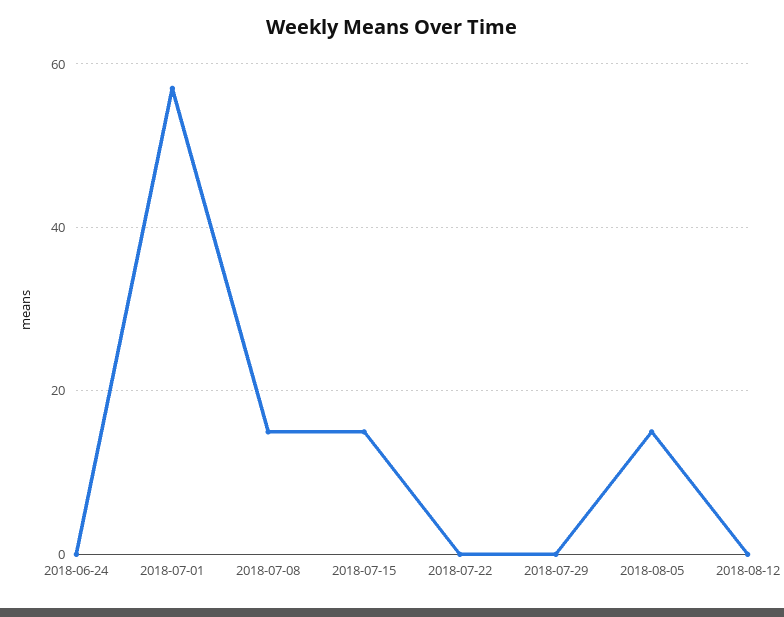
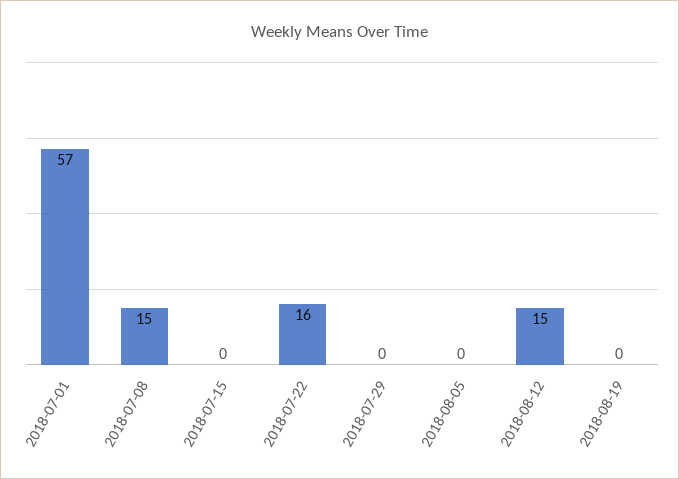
2018-06-24: 0 -> none
2018-07-15: 15 -> 0
2018-07-22: 0 -> 16
2018-08-05: 15 -> 0
2018-08-12: 0 -> 15
2018-08-19: none -> 0

